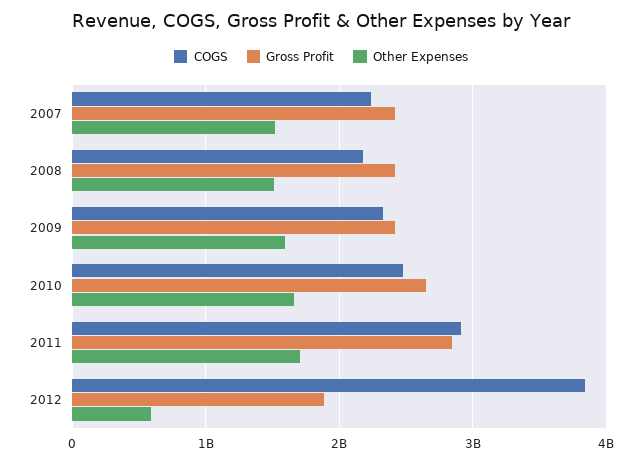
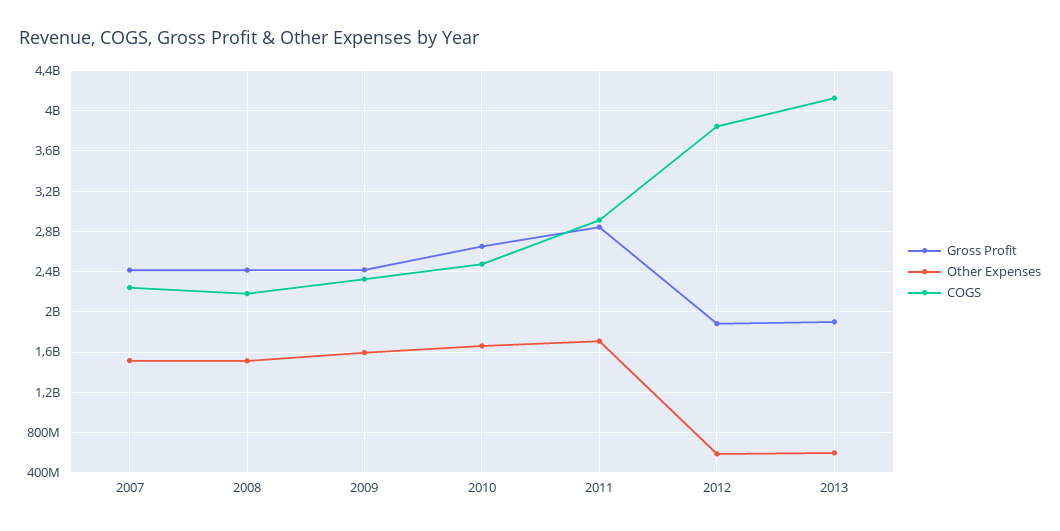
Gross Profit, 2013: none -> 1900000000
Other Expenses, 2013: none -> 600000000
COGS, 2013: none -> 4100000000

